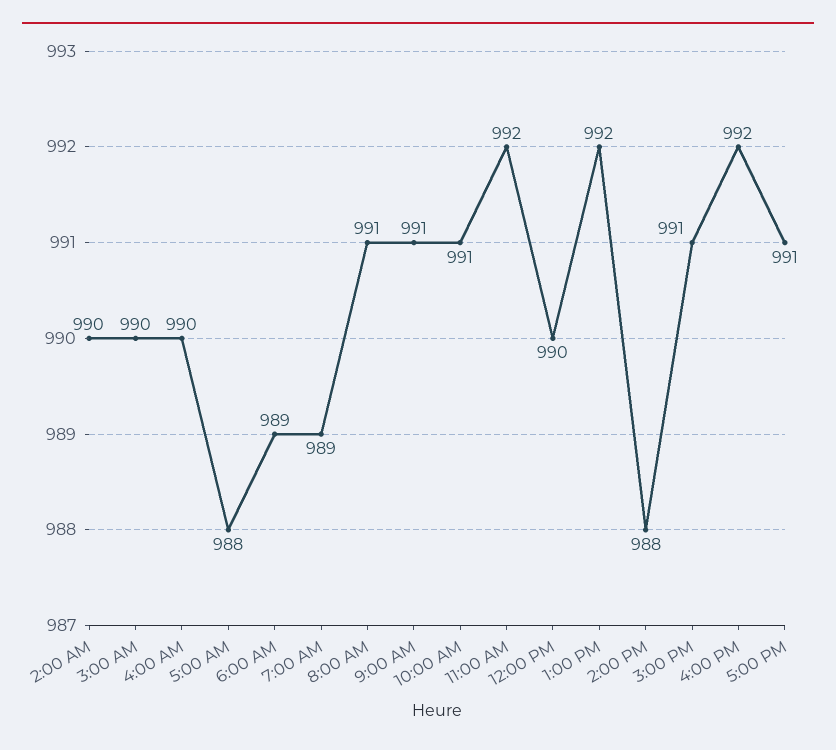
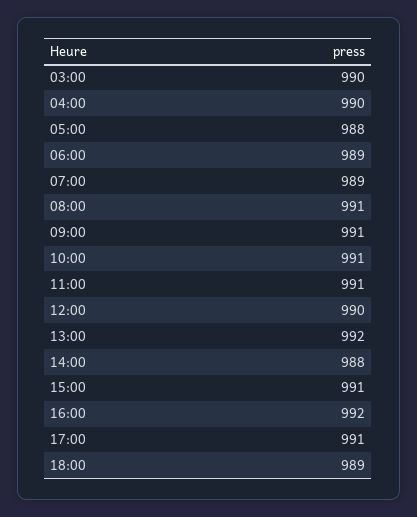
2:00 AM: 990 -> none
11:00 AM: 992 -> 991
18:00: none -> 989

